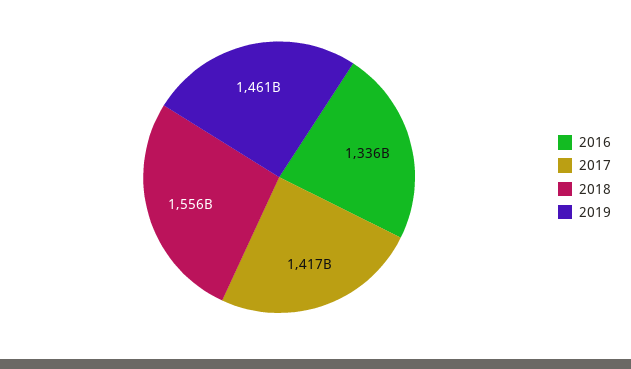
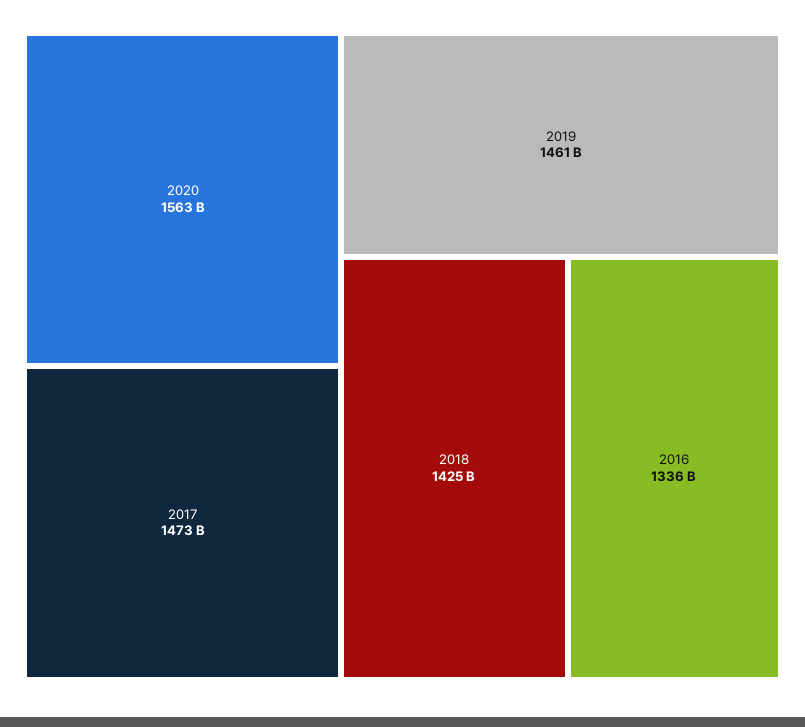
2017: 1417000000000 -> 1473000000000
2018: 1556000000000 -> 1425000000000
2020: none -> 1563000000000

